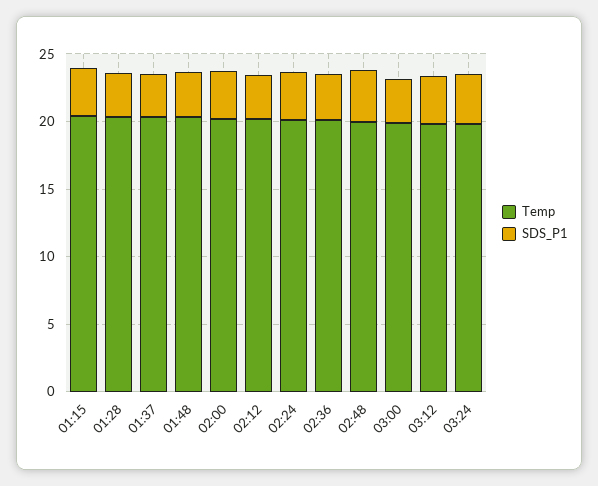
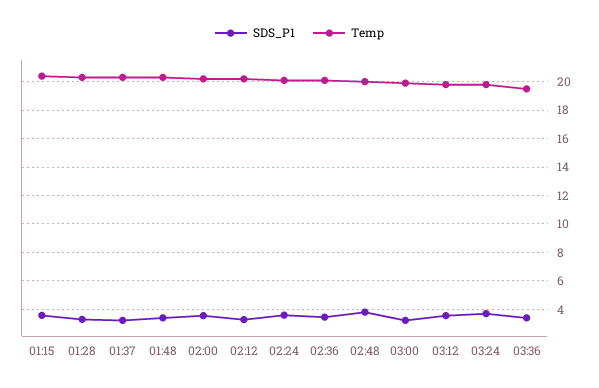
SDS_P1, 03:36: none -> 3.5
Temp, 03:36: none -> 19.5

